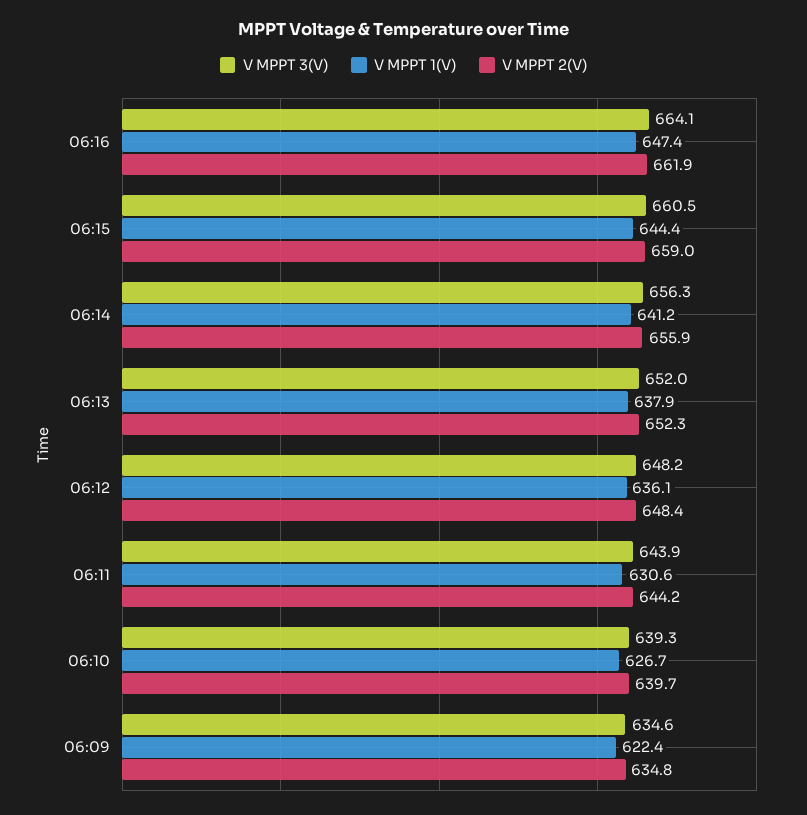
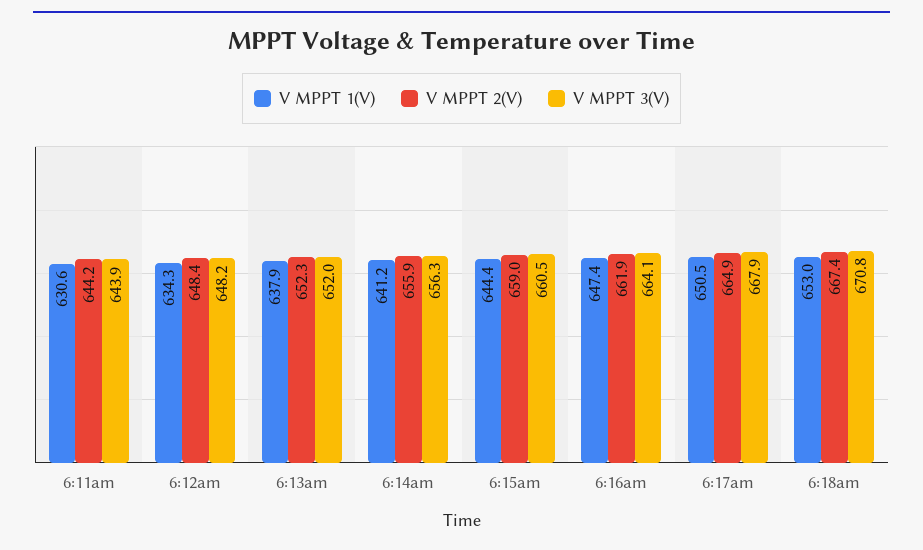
V MPPT 1(V), 06:12: 636.1 -> 634.3
V MPPT 3(V), 06:10: 639.3 -> none
V MPPT 1(V), 06:10: 626.7 -> none
V MPPT 2(V), 06:10: 639.7 -> none
V MPPT 3(V), 06:09: 634.6 -> none
V MPPT 1(V), 06:09: 622.4 -> none
V MPPT 2(V), 06:09: 634.8 -> none
V MPPT 1(V), 6:17am: none -> 650.5
V MPPT 2(V), 6:17am: none -> 664.9
V MPPT 3(V), 6:17am: none -> 667.9
V MPPT 1(V), 6:18am: none -> 653
V MPPT 2(V), 6:18am: none -> 667.4
V MPPT 3(V), 6:18am: none -> 670.8

